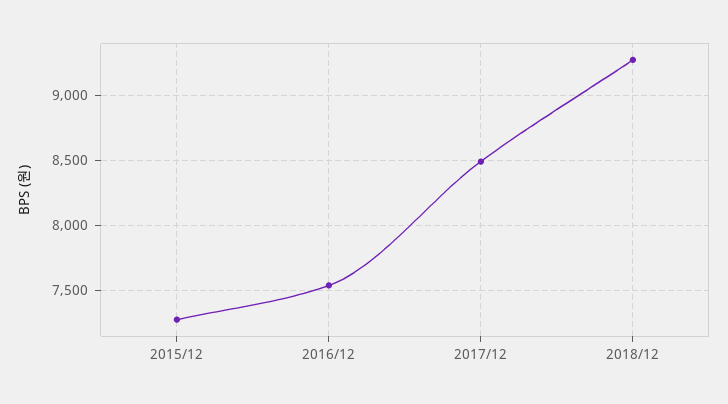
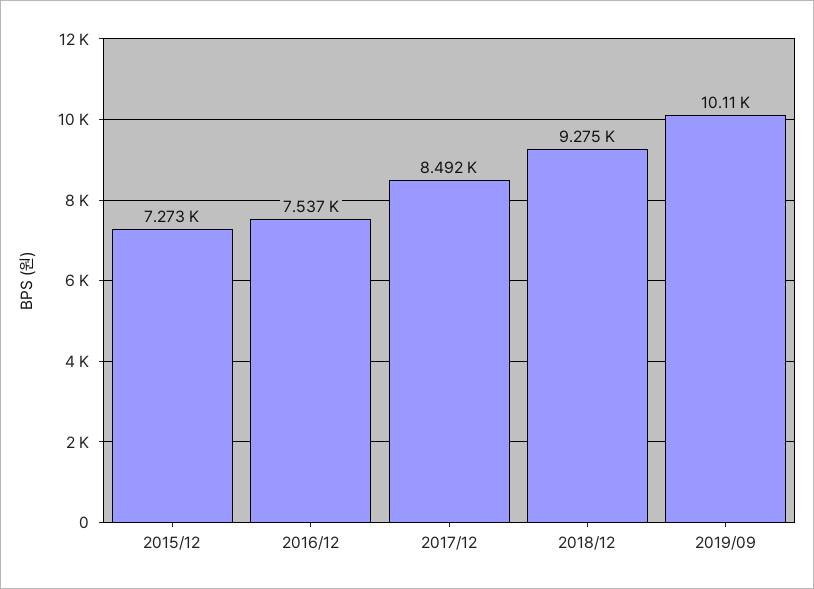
2019/09: none -> 10110

